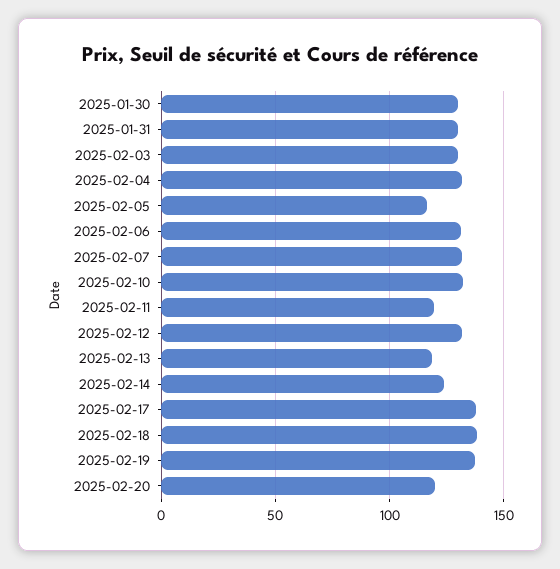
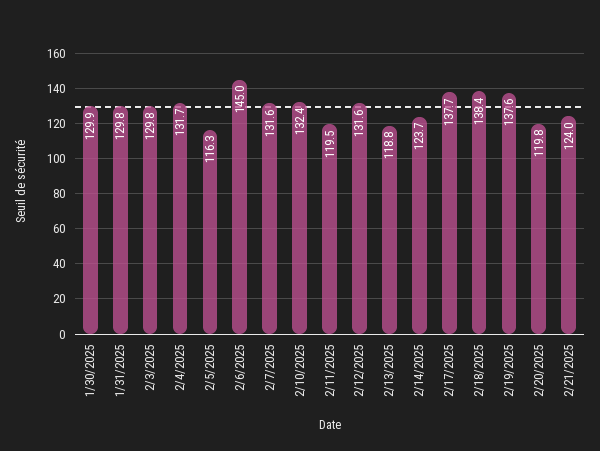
2025-02-06: 130 -> 145
2/21/2025: none -> 124

